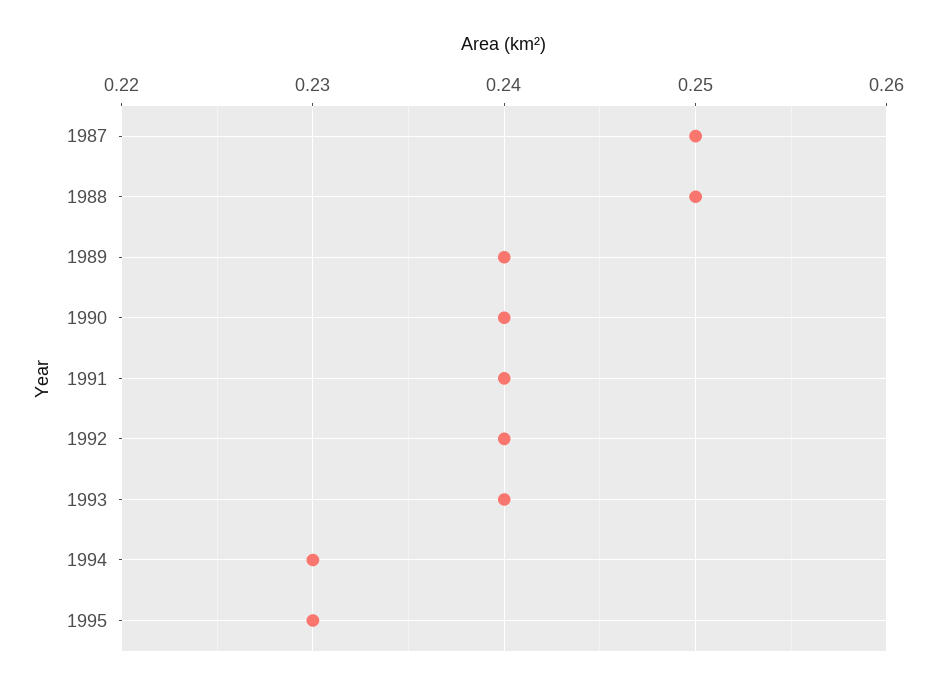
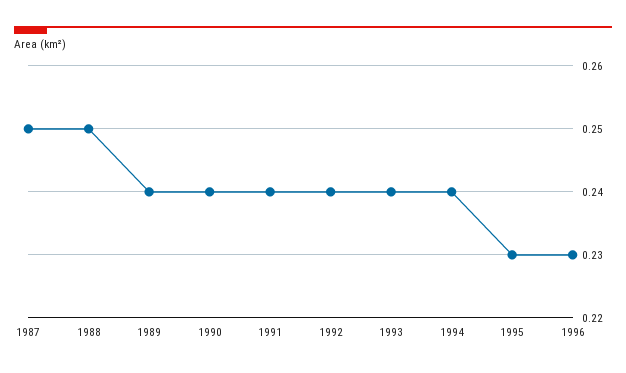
1994: 0.23 -> 0.24
1996: none -> 0.23

